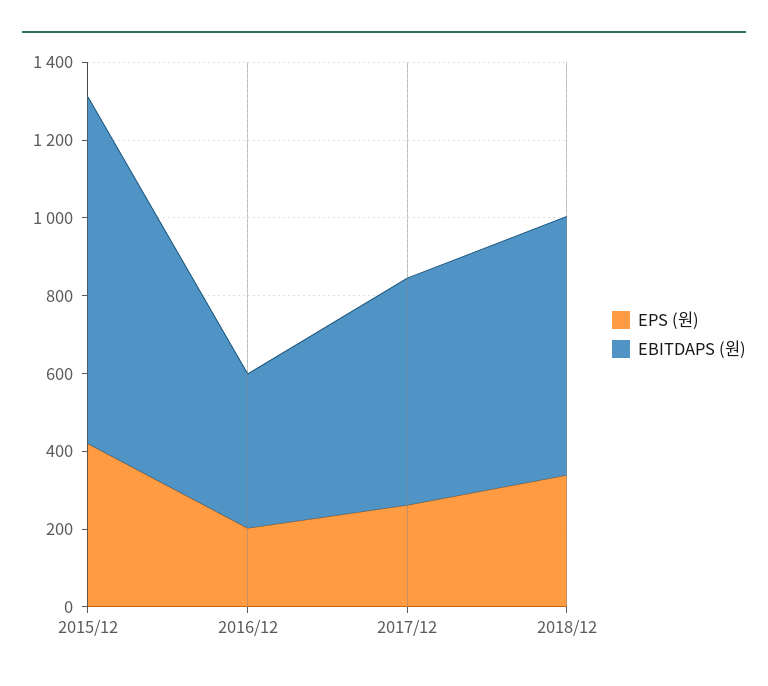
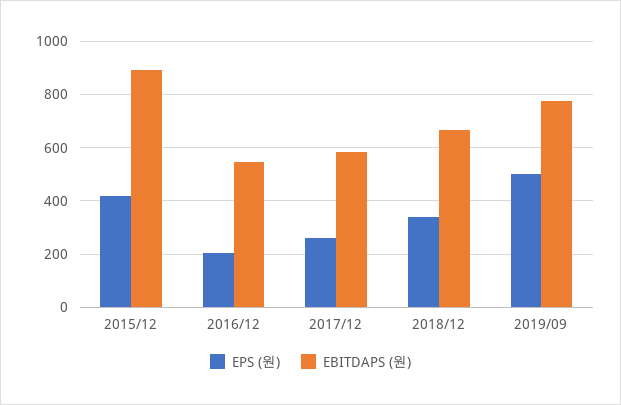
EBITDAPS (원), 2016/12: 400 -> 550
EPS (원), 2019/09: none -> 500
EBITDAPS (원), 2019/09: none -> 775

